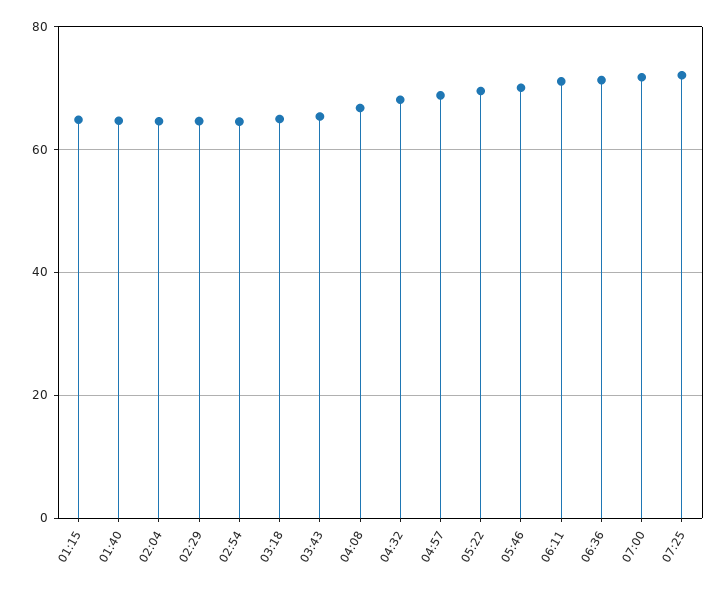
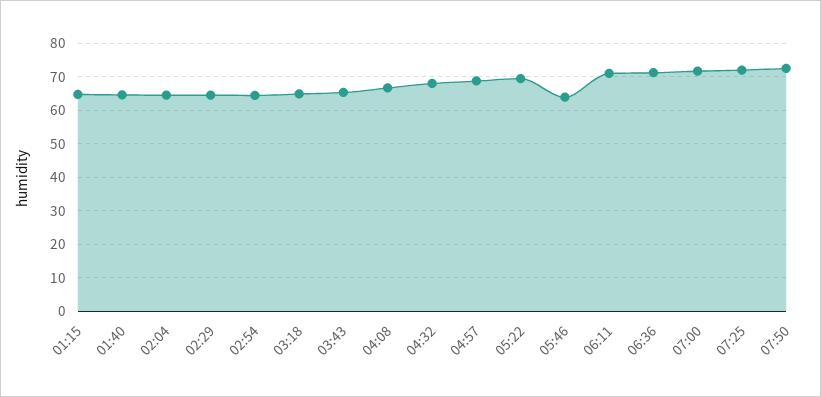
05:46: 70 -> 64
07:50: none -> 72

